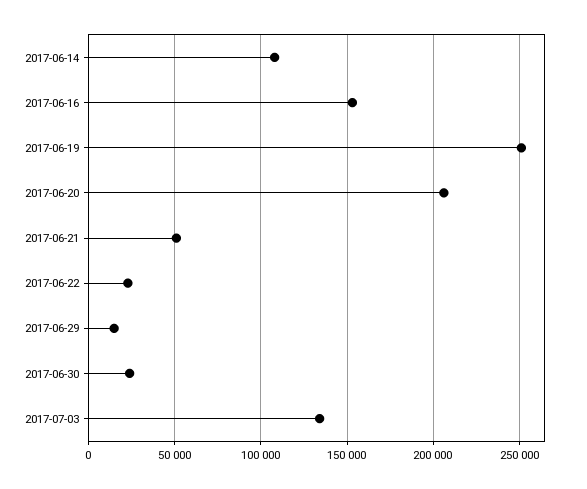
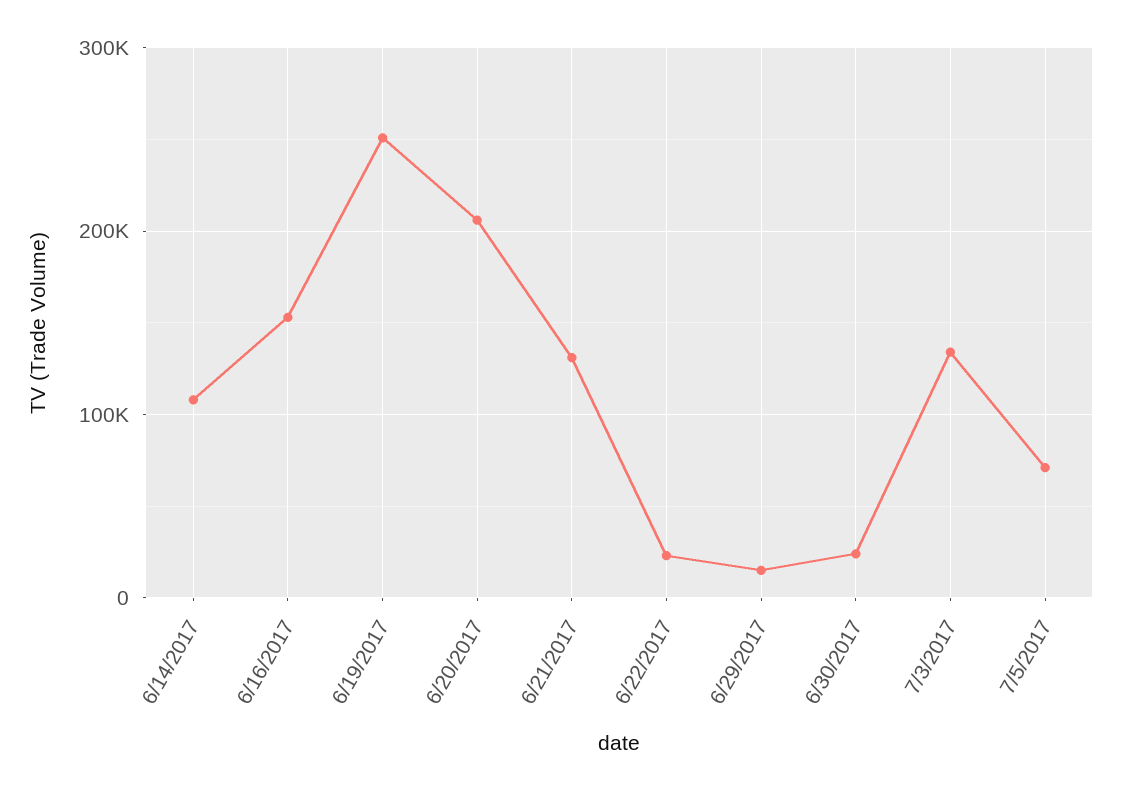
2017-06-21: 50000 -> 130000
7/5/2017: none -> 70000

